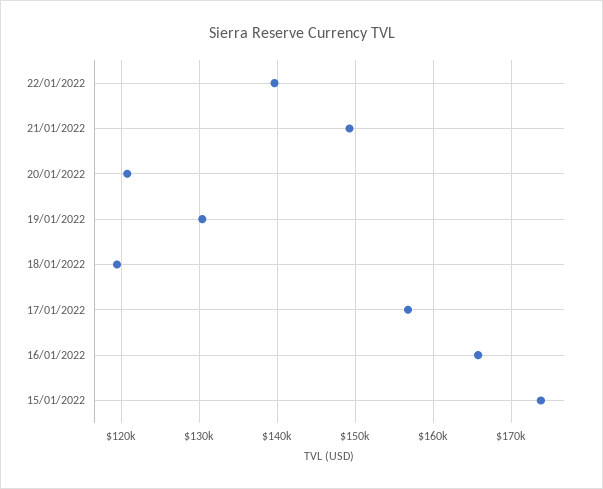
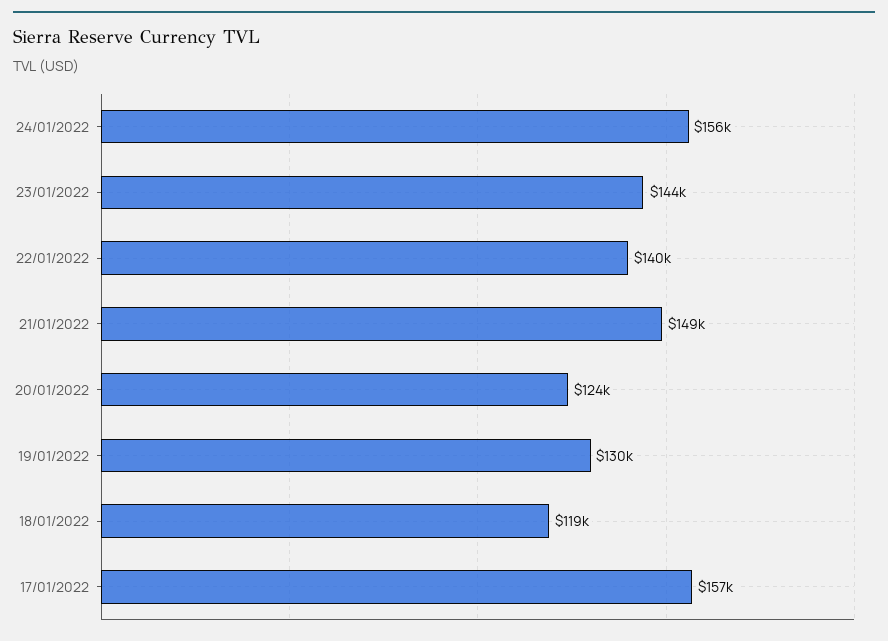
20/01/2022: 121000 -> 124000
16/01/2022: 166000 -> none
15/01/2022: 174000 -> none
24/01/2022: none -> 156000
23/01/2022: none -> 144000

